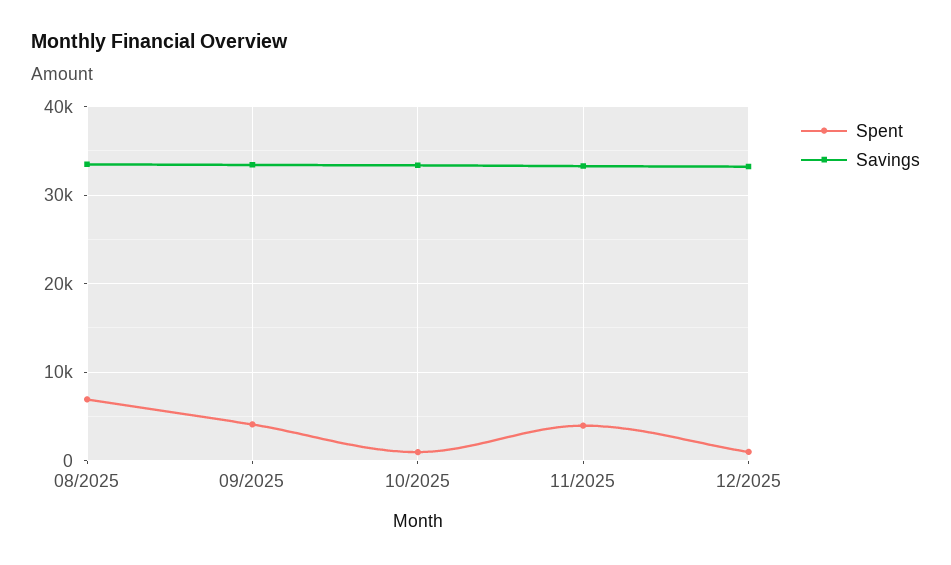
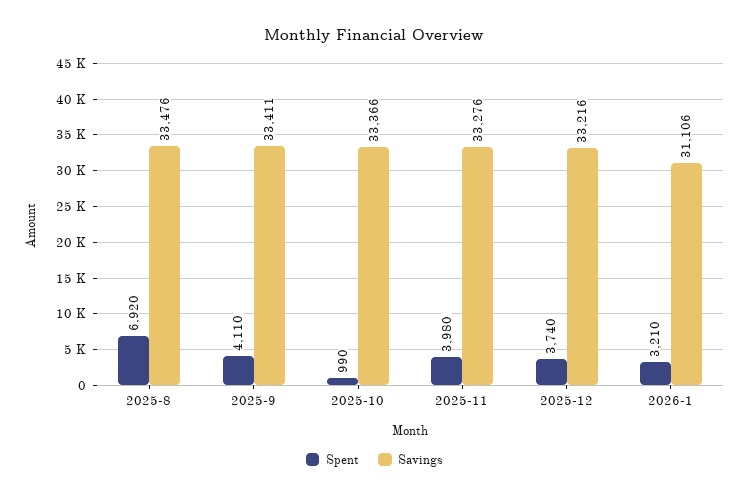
Spent, 12/2025: 1000 -> 3740
Spent, 2026-1: none -> 3210
Savings, 2026-1: none -> 31106

